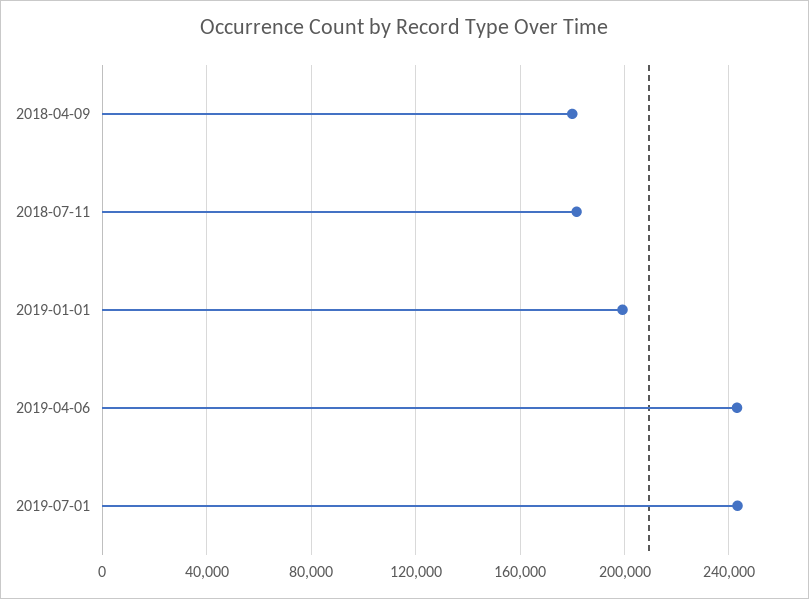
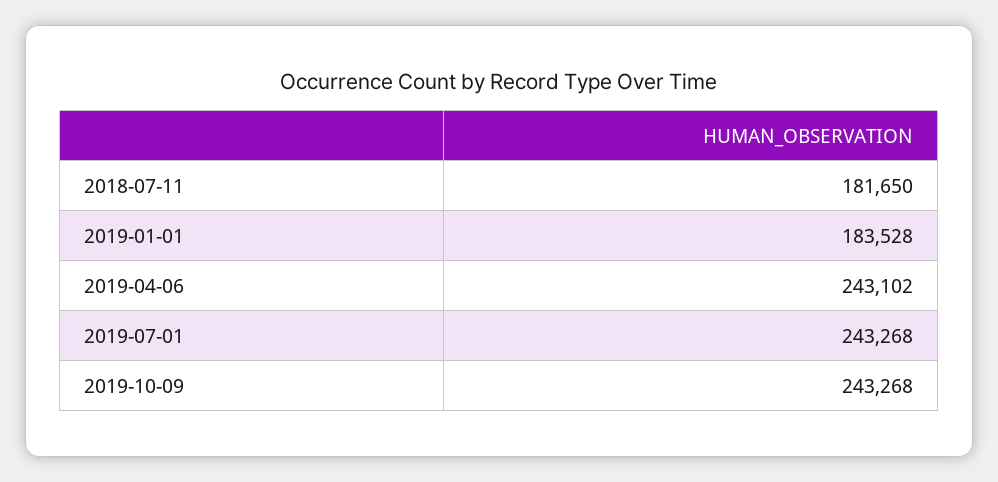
2018-04-09: 180000 -> none
2019-01-01: 200000 -> 183528
2019-10-09: none -> 243268

